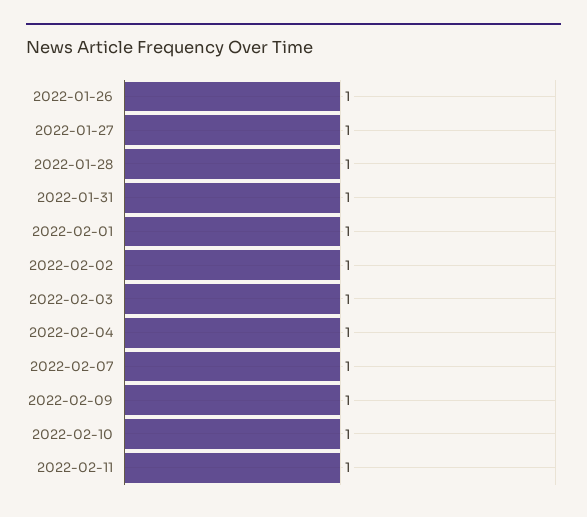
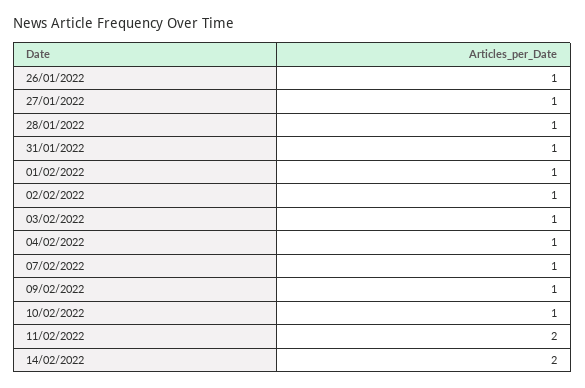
2022-02-11: 1 -> 2
14/02/2022: none -> 2

